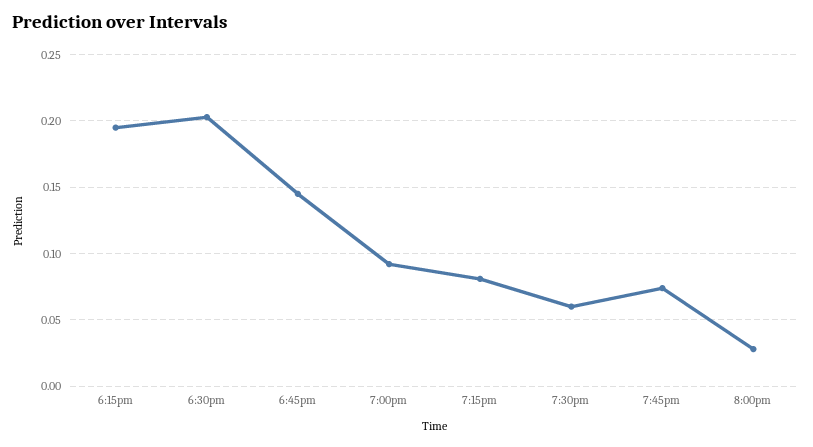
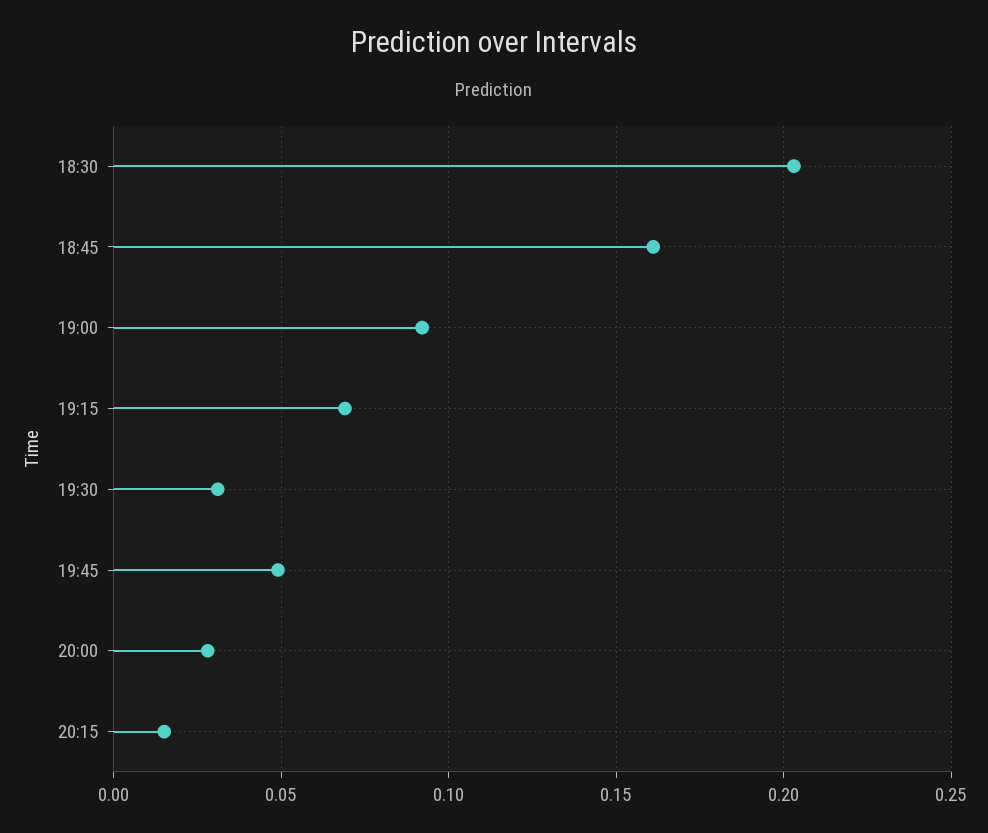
6:15pm: 0.195 -> none
6:45pm: 0.145 -> 0.16
7:15pm: 0.08 -> 0.07
7:30pm: 0.06 -> 0.03
7:45pm: 0.075 -> 0.05
20:15: none -> 0.015

